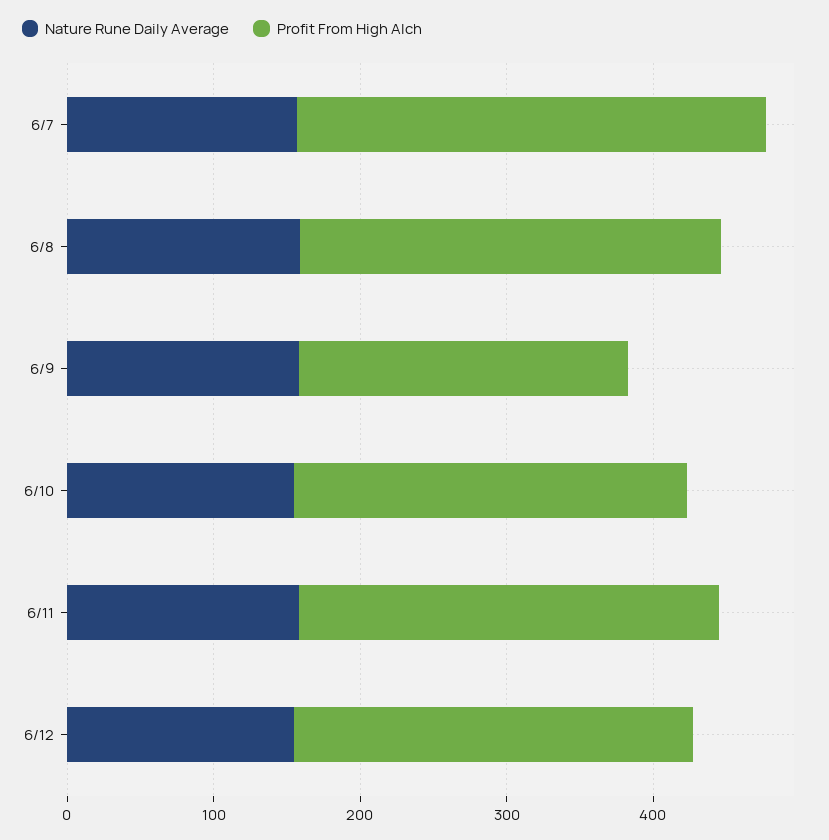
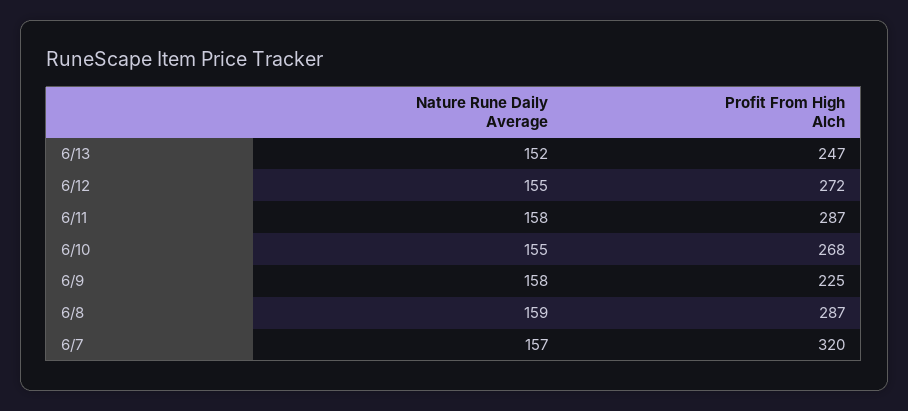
Nature Rune Daily Average, 6/13: none -> 152
Profit From High Alch, 6/13: none -> 247

